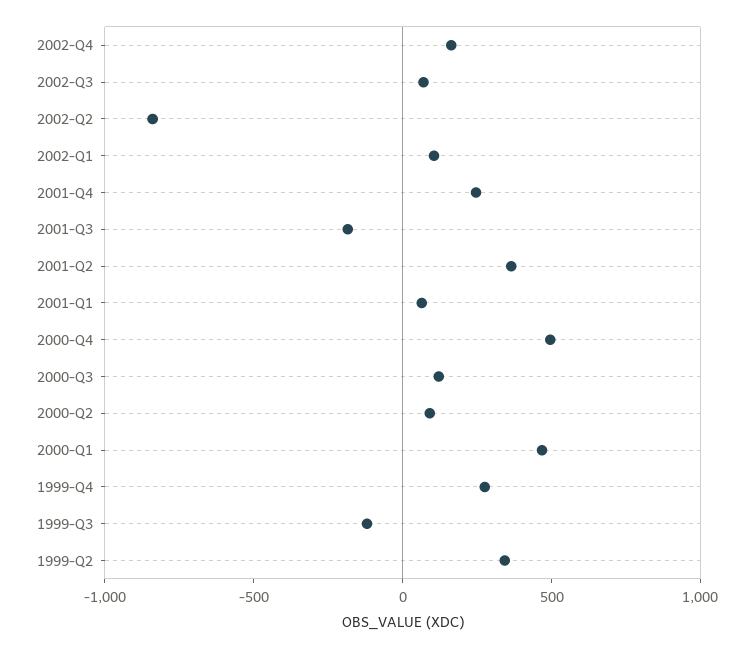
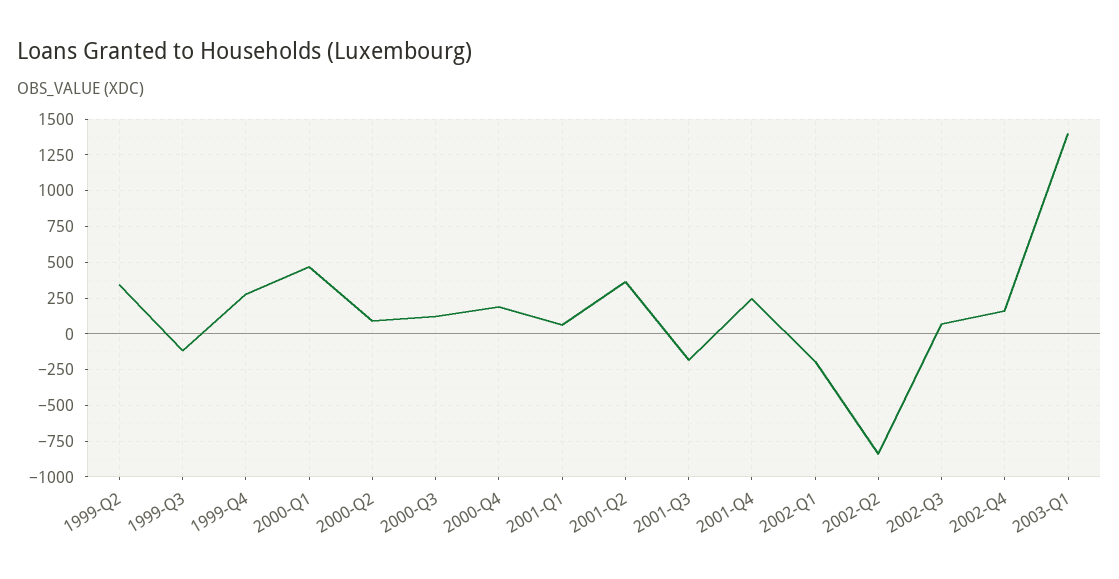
2002-Q1: 100 -> -200
2000-Q4: 500 -> 200
2003-Q1: none -> 1400

